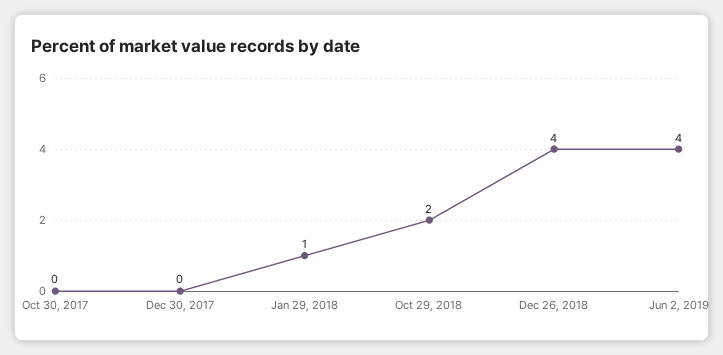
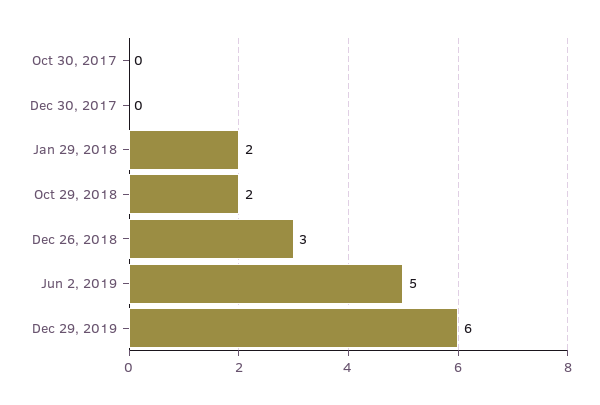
Jan 29, 2018: 1 -> 2
Dec 26, 2018: 4 -> 3
Jun 2, 2019: 4 -> 5
Dec 29, 2019: none -> 6

